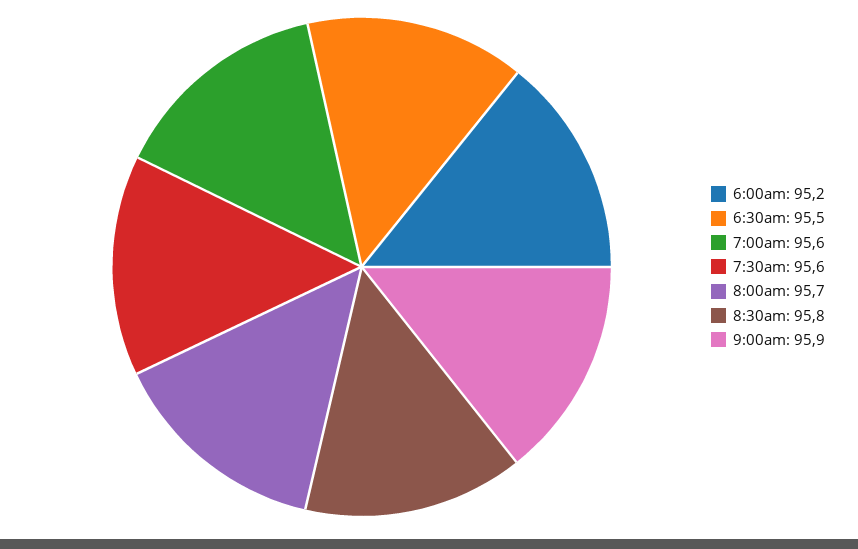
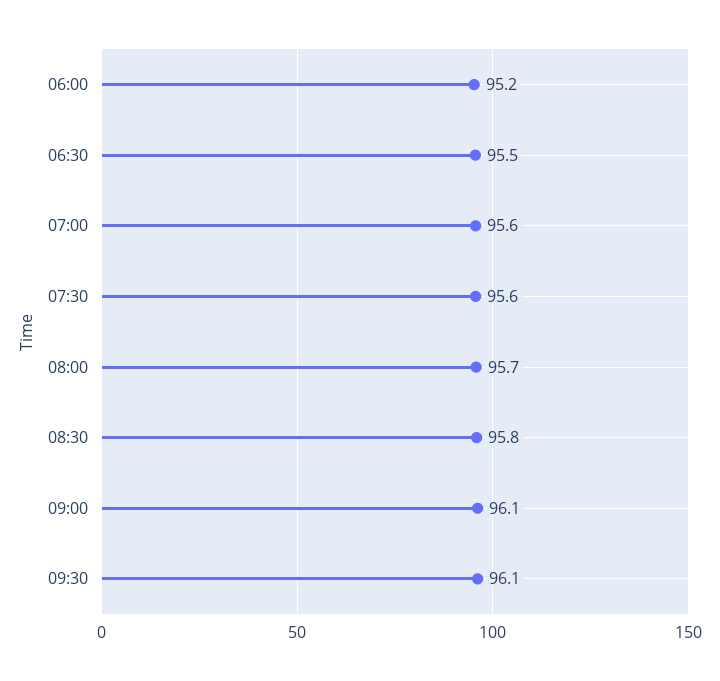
9:00am: 95.9 -> 96.1
09:30: none -> 96.1

